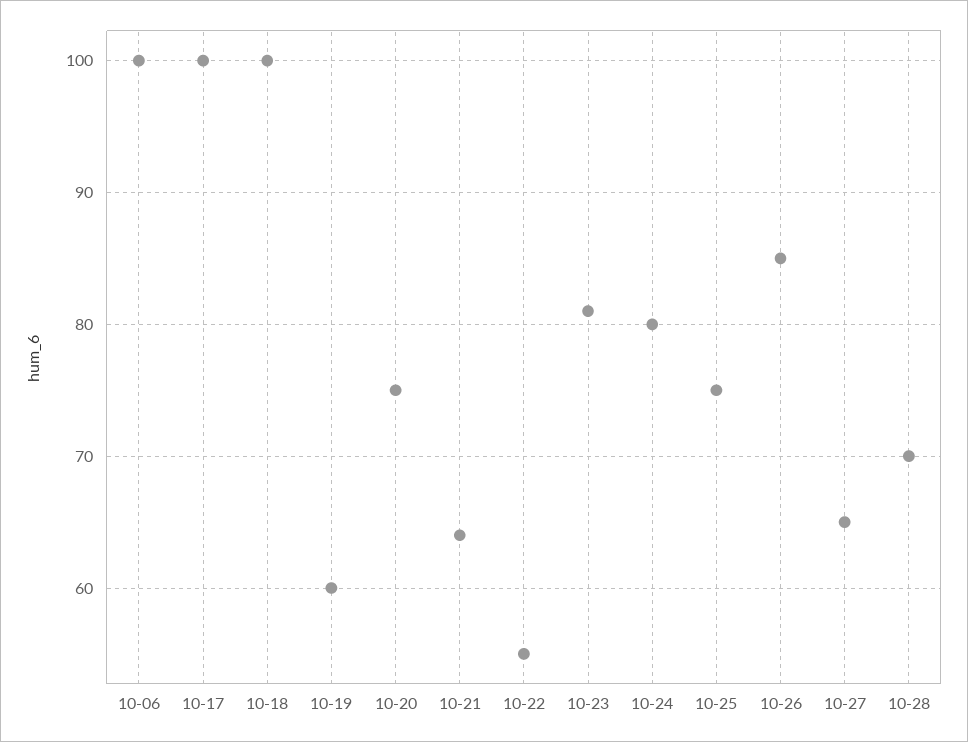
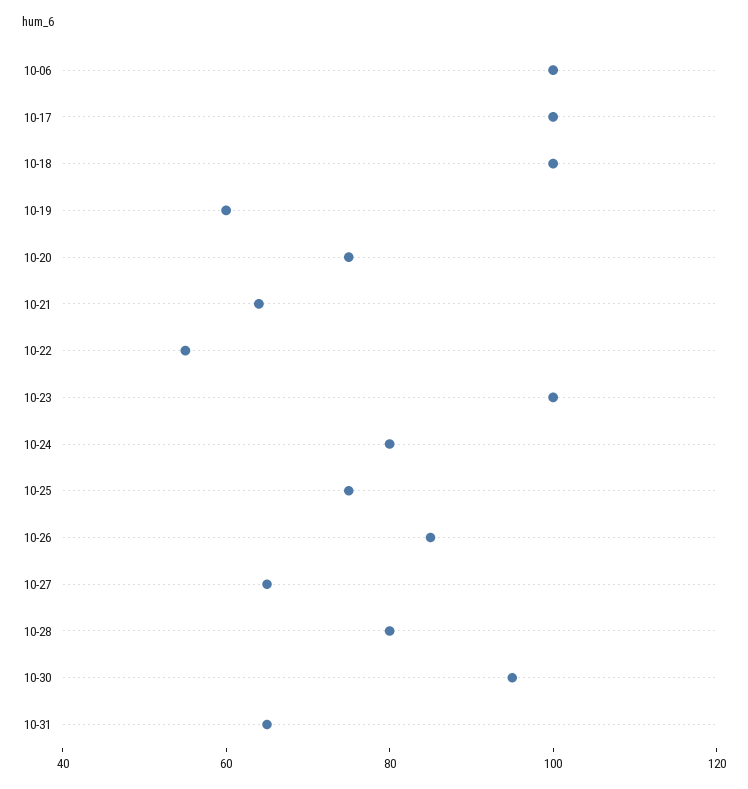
10-23: 81 -> 100
10-28: 70 -> 80
10-30: none -> 95
10-31: none -> 65

